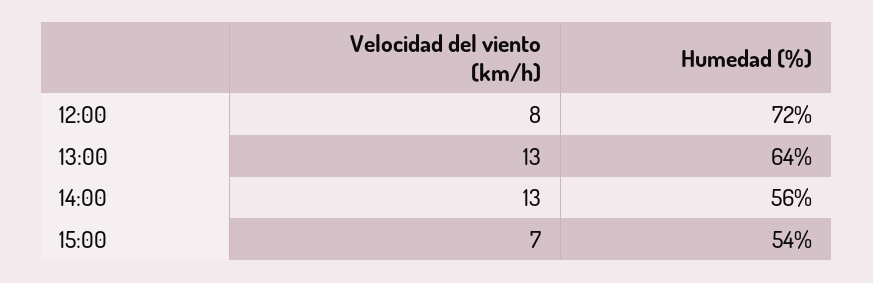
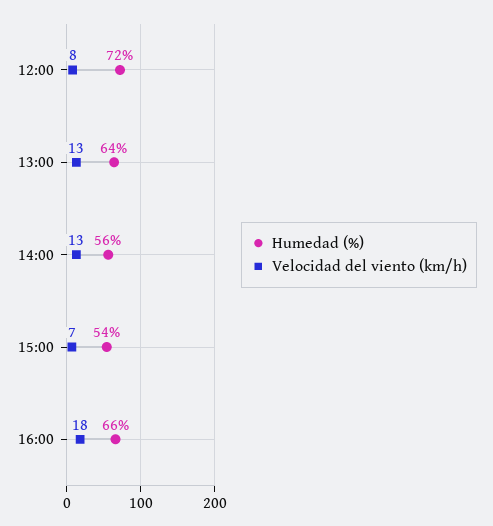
Humedad (%), 16:00: none -> 66
Velocidad del viento (km/h), 16:00: none -> 18

